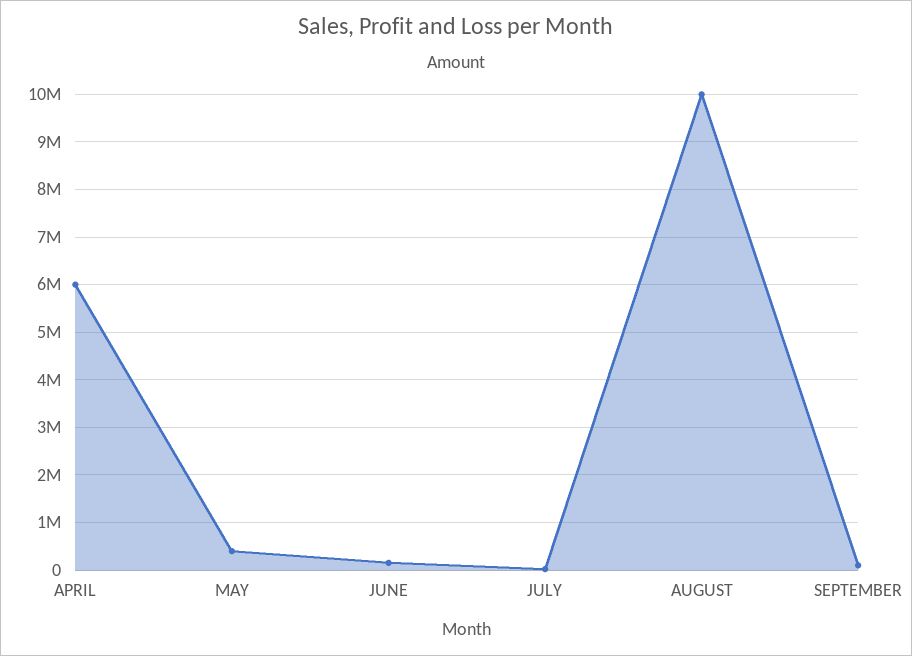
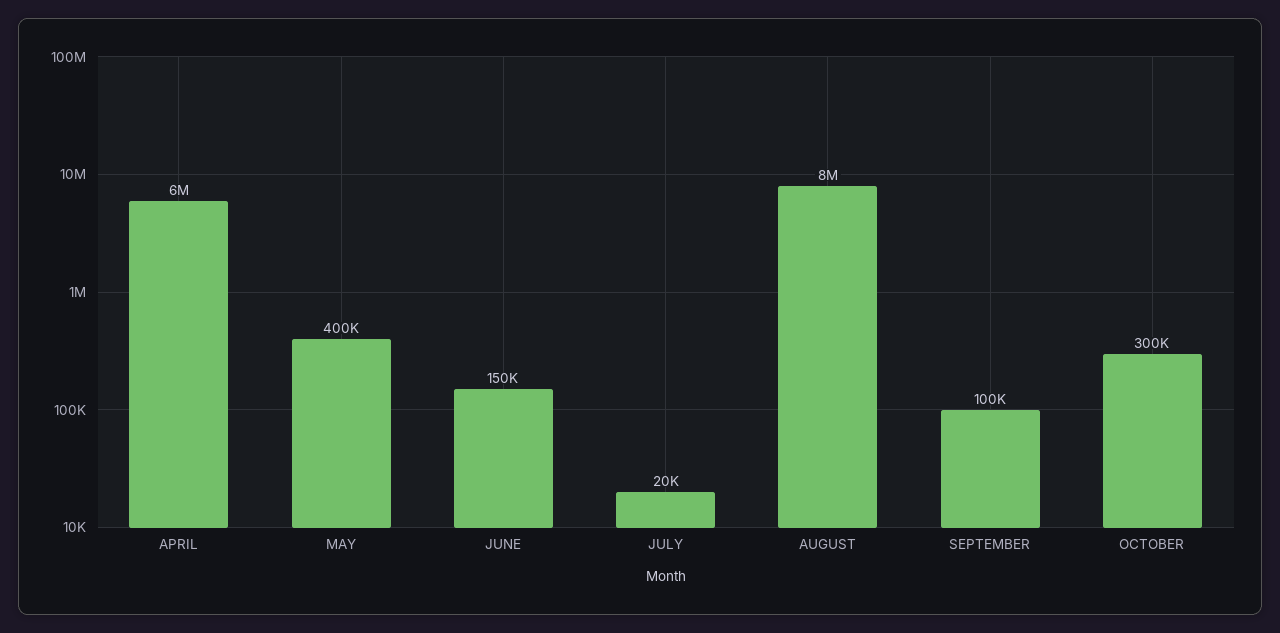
AUGUST: 10000000 -> 8000000
OCTOBER: none -> 300000

